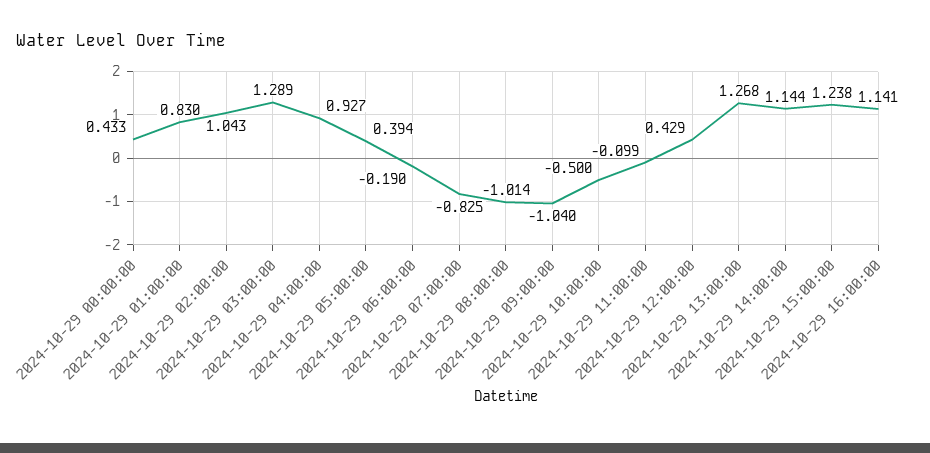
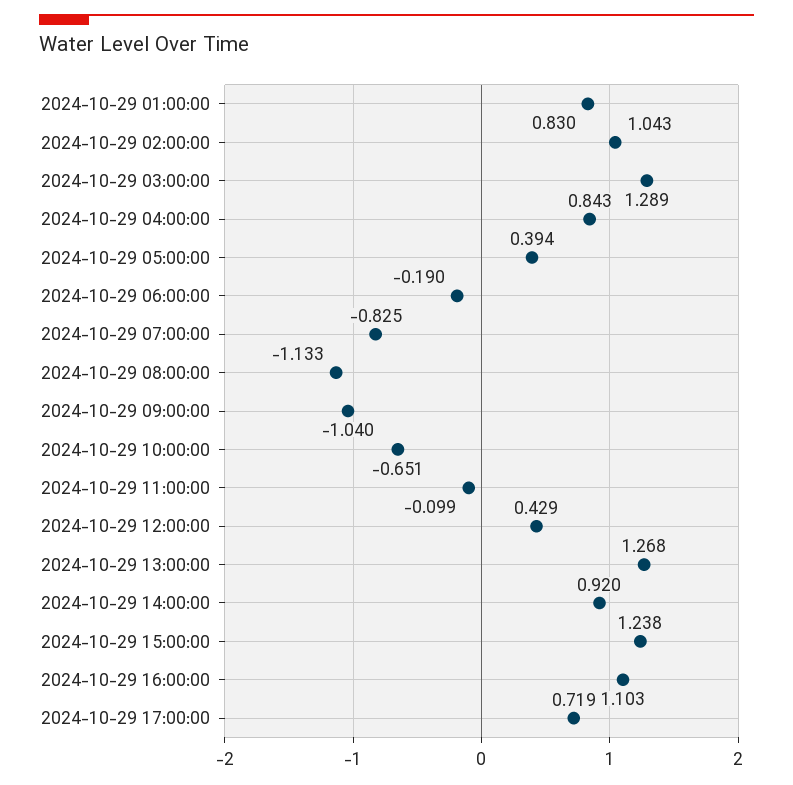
2024-10-29 00:00:00: 0.433 -> none
2024-10-29 04:00:00: 0.927 -> 0.843
2024-10-29 08:00:00: -1.014 -> -1.133
2024-10-29 10:00:00: -0.5 -> -0.651
2024-10-29 14:00:00: 1.144 -> 0.92
2024-10-29 16:00:00: 1.141 -> 1.103
2024-10-29 17:00:00: none -> 0.719

